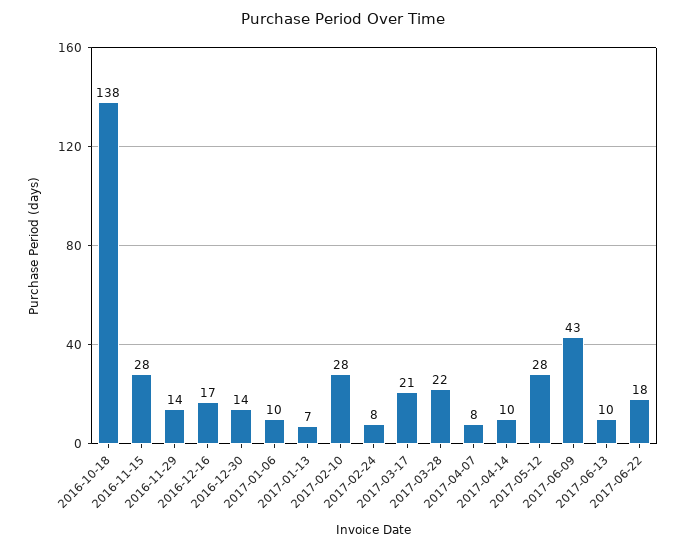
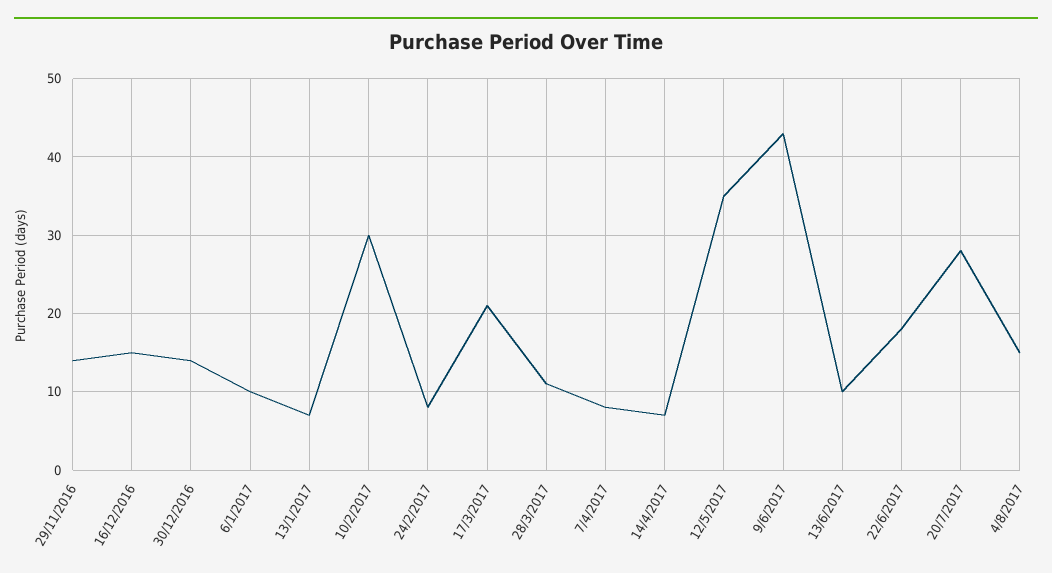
2016-10-18: 138 -> none
2016-11-15: 28 -> none
2016-12-16: 17 -> 15
2017-02-10: 28 -> 30
2017-03-28: 22 -> 11
2017-04-14: 10 -> 7
2017-05-12: 28 -> 35
20/7/2017: none -> 28
4/8/2017: none -> 15

